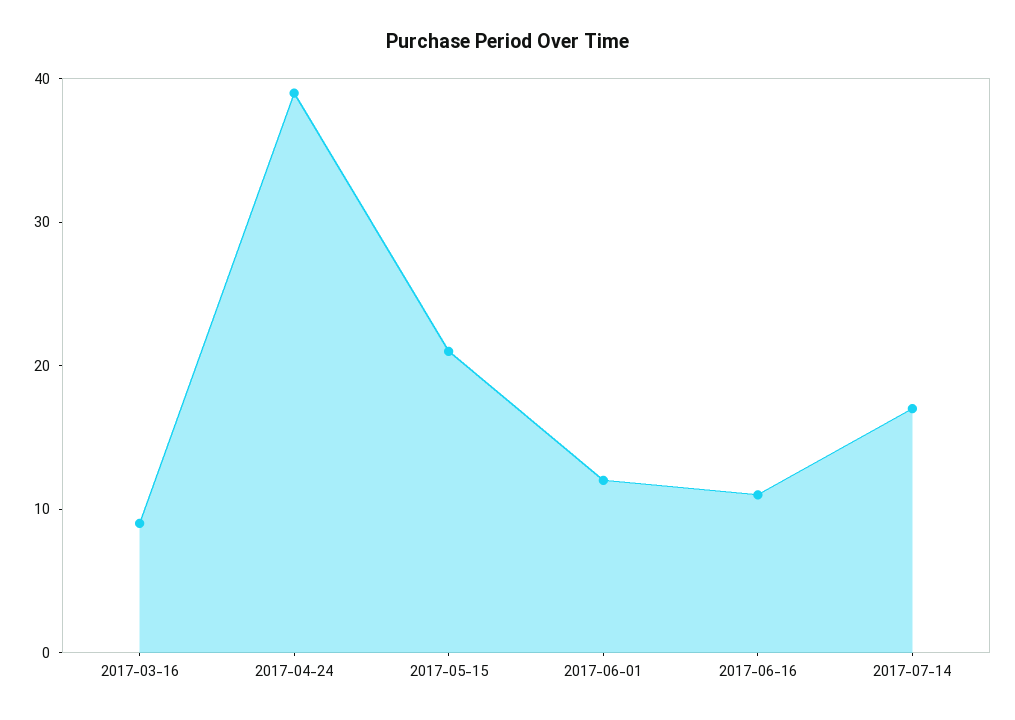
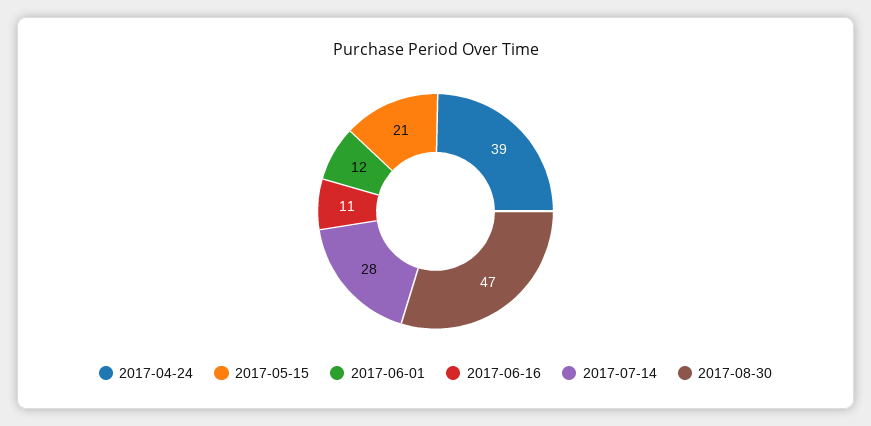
2017-03-16: 9 -> none
2017-07-14: 17 -> 28
2017-08-30: none -> 47

